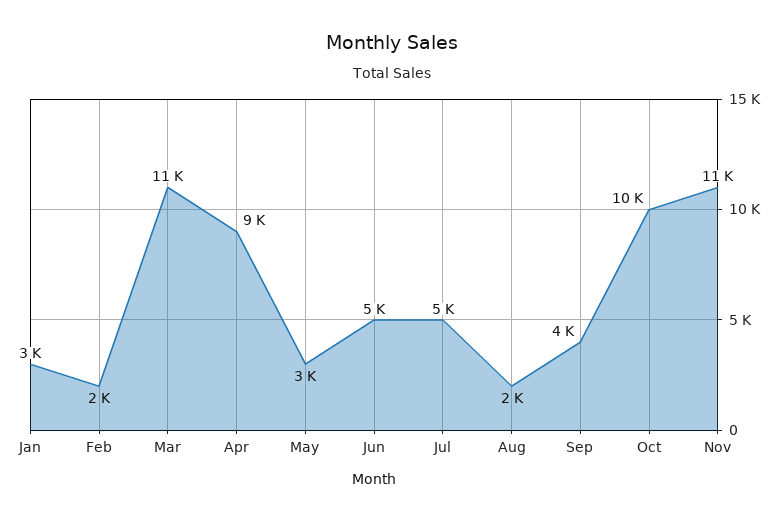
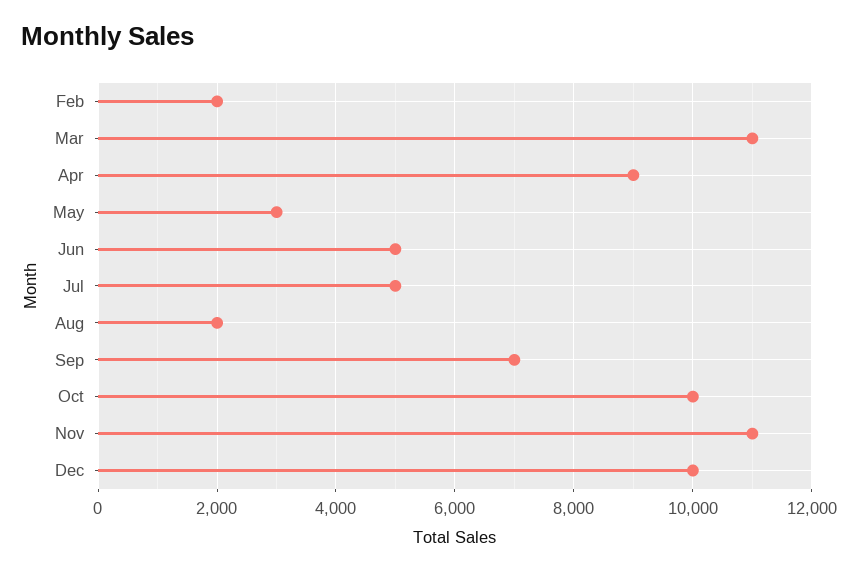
Jan: 3000 -> none
Sep: 4000 -> 7000
Dec: none -> 10000

